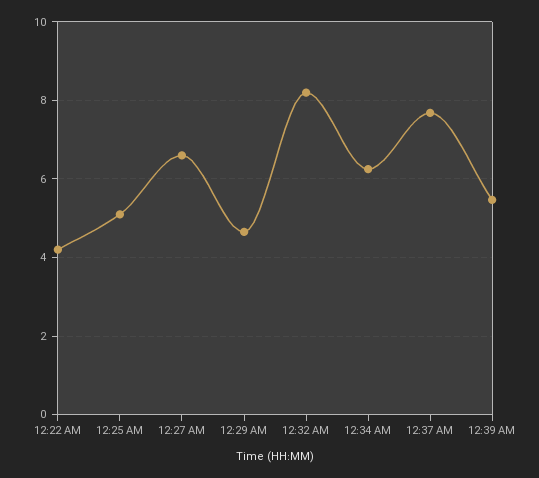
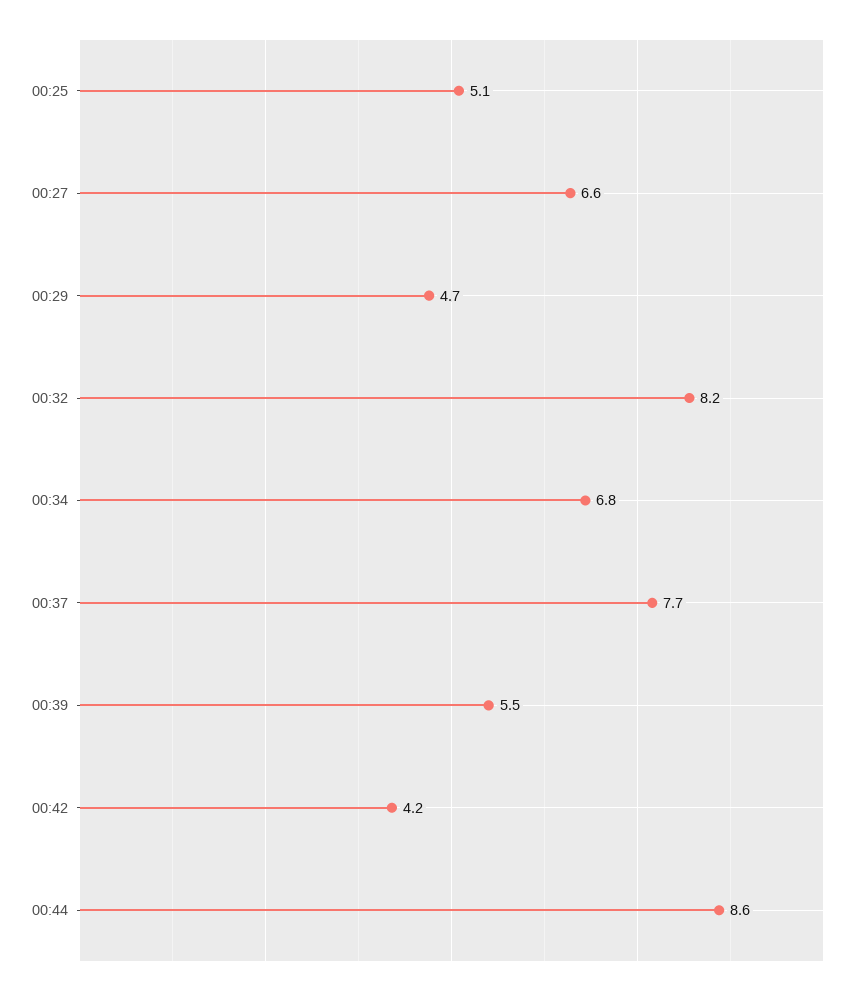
12:22 AM: 4.2 -> none
12:34 AM: 6.2 -> 6.8
00:42: none -> 4.2
00:44: none -> 8.6

